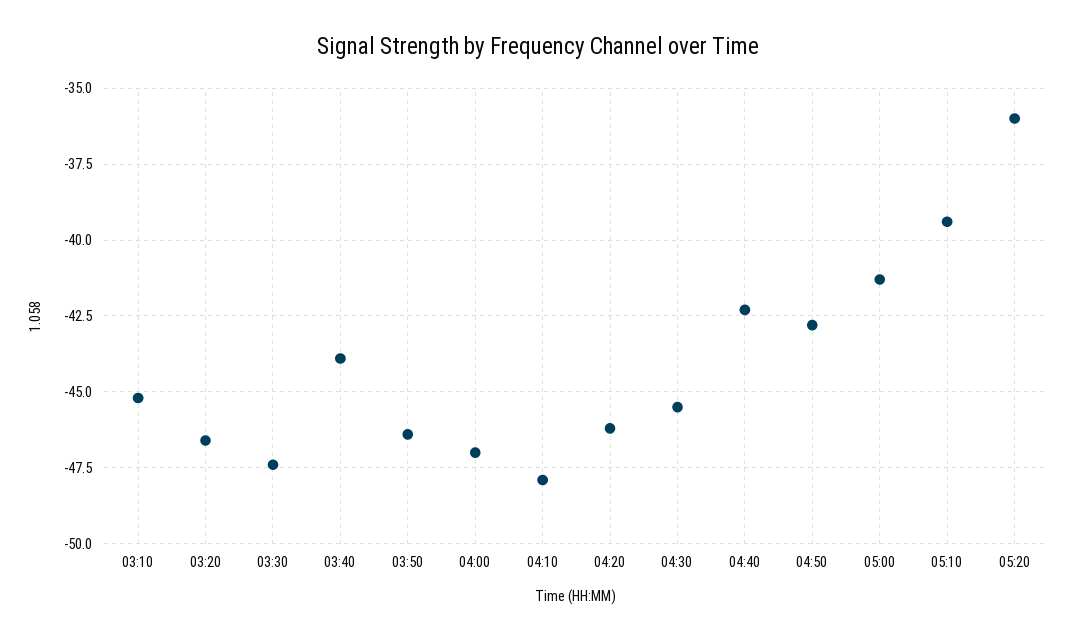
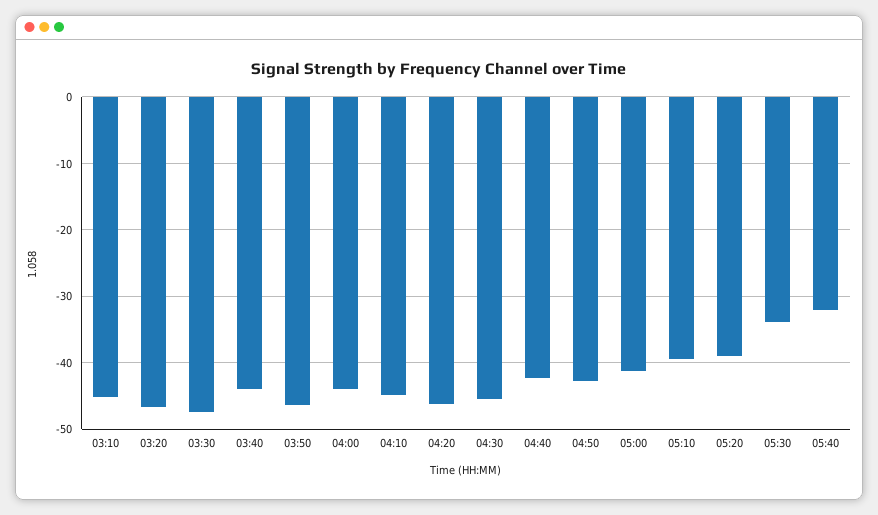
04:00: -47 -> -44
04:10: -48 -> -45
05:20: -36 -> -39
05:30: none -> -34
05:40: none -> -32

